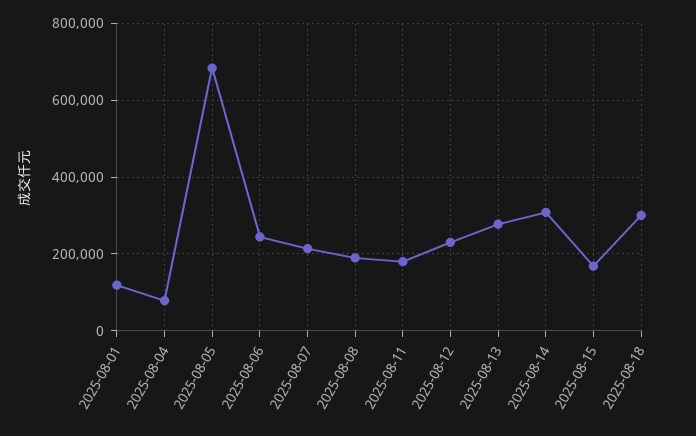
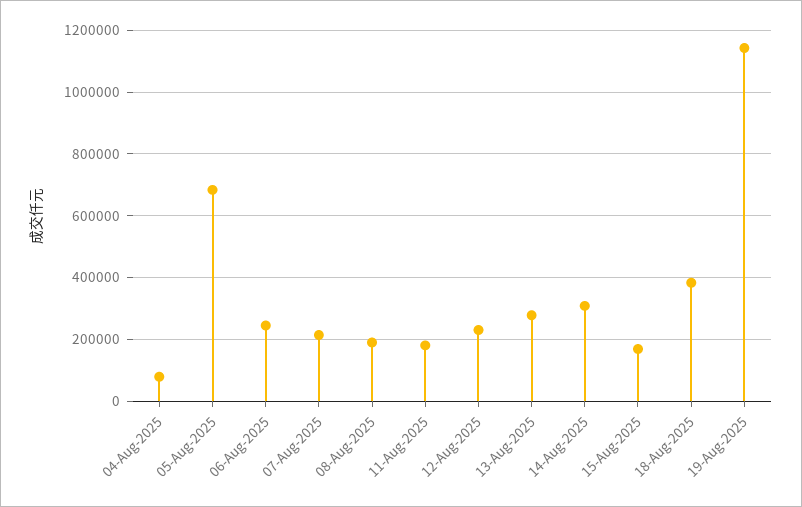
2025-08-01: 120000 -> none
2025-08-18: 300000 -> 380000
19-Aug-2025: none -> 1140000

